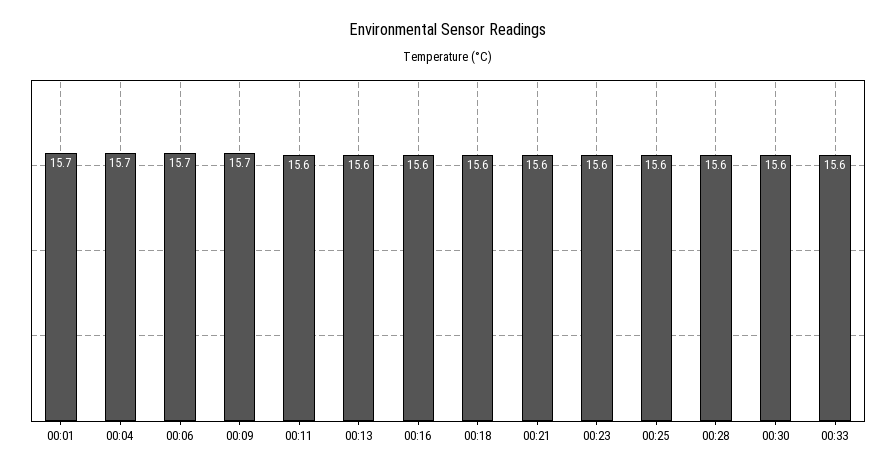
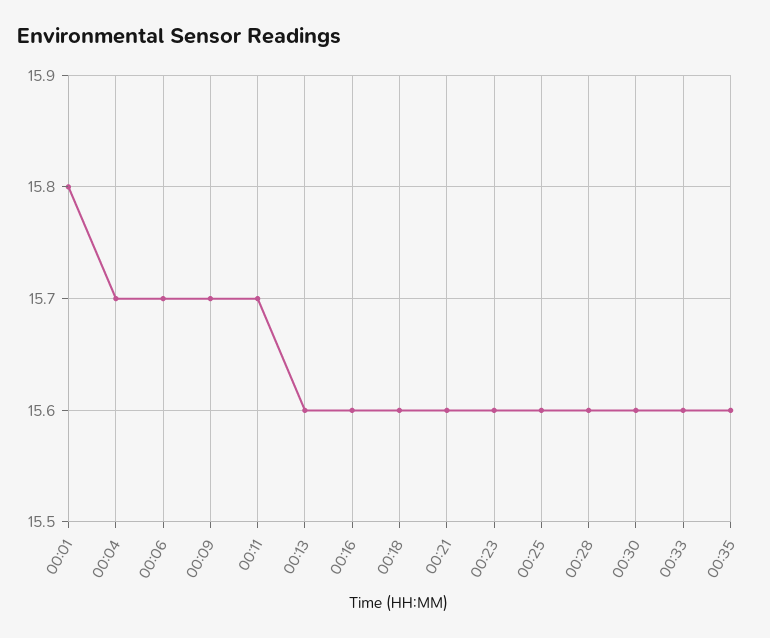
00:01: 15.7 -> 15.8
00:11: 15.6 -> 15.7
00:35: none -> 15.6

